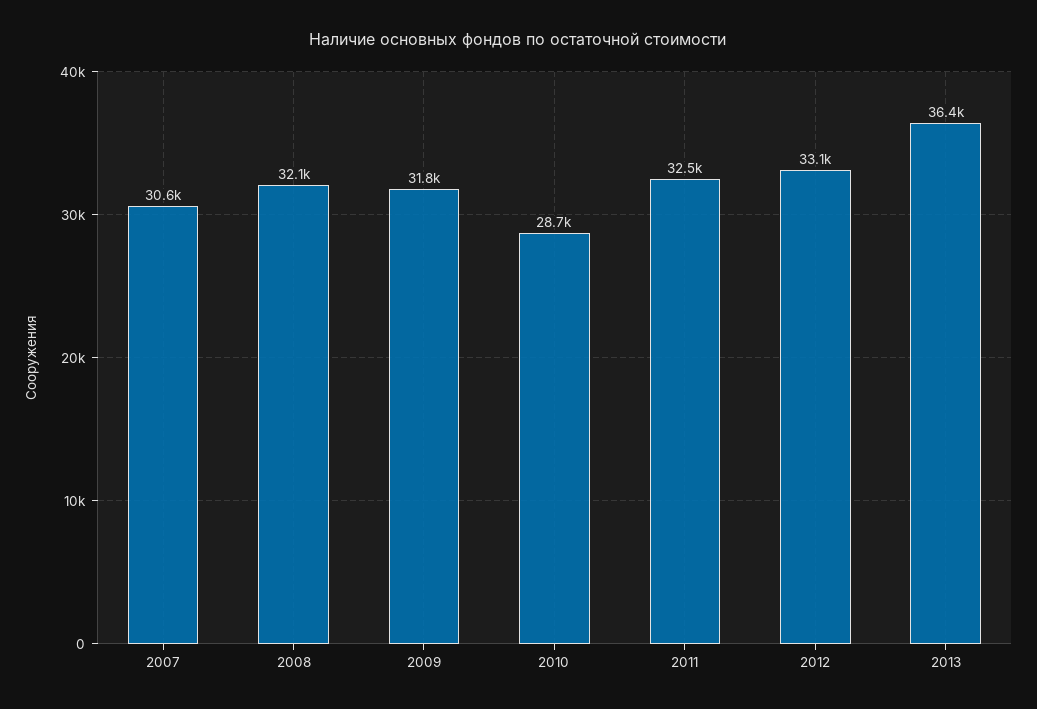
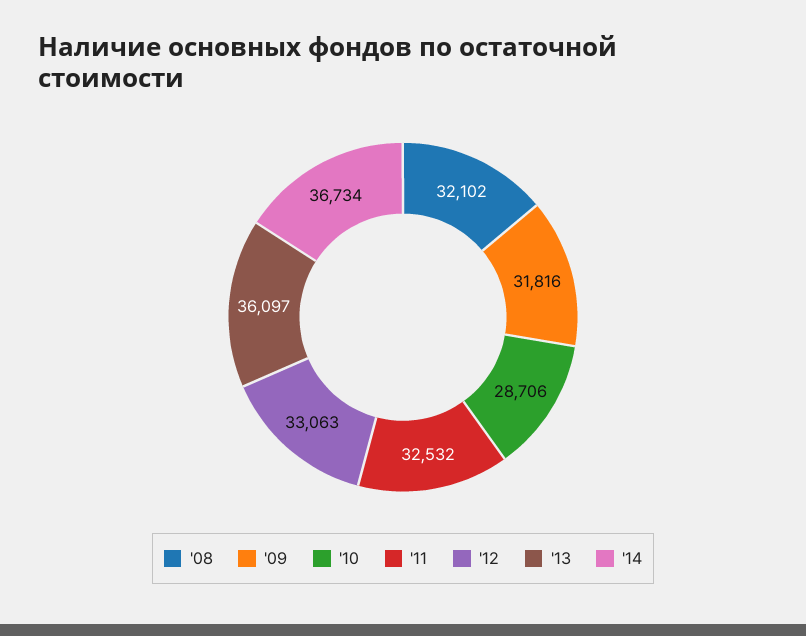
2007: 30600 -> none
2013: 36400 -> 36097
'14: none -> 36734

